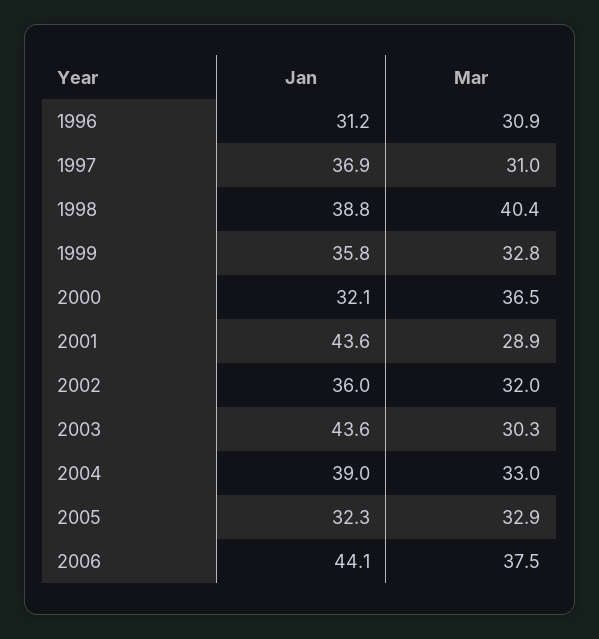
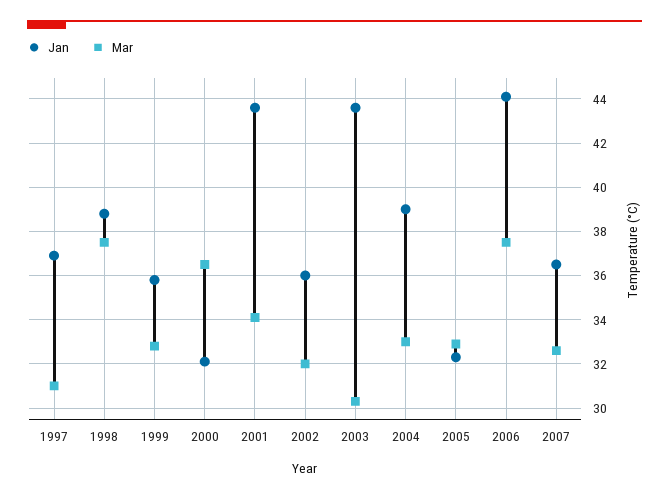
Jan, 1996: 31.2 -> none
Mar, 1996: 30.9 -> none
Mar, 1998: 40.4 -> 37.5
Mar, 2001: 28.9 -> 34
Jan, 2007: none -> 36.5
Mar, 2007: none -> 32.5

